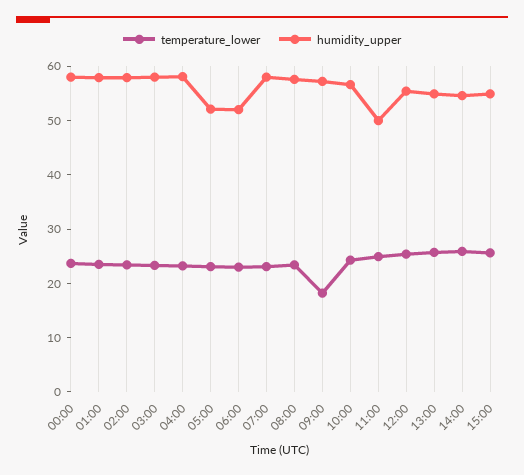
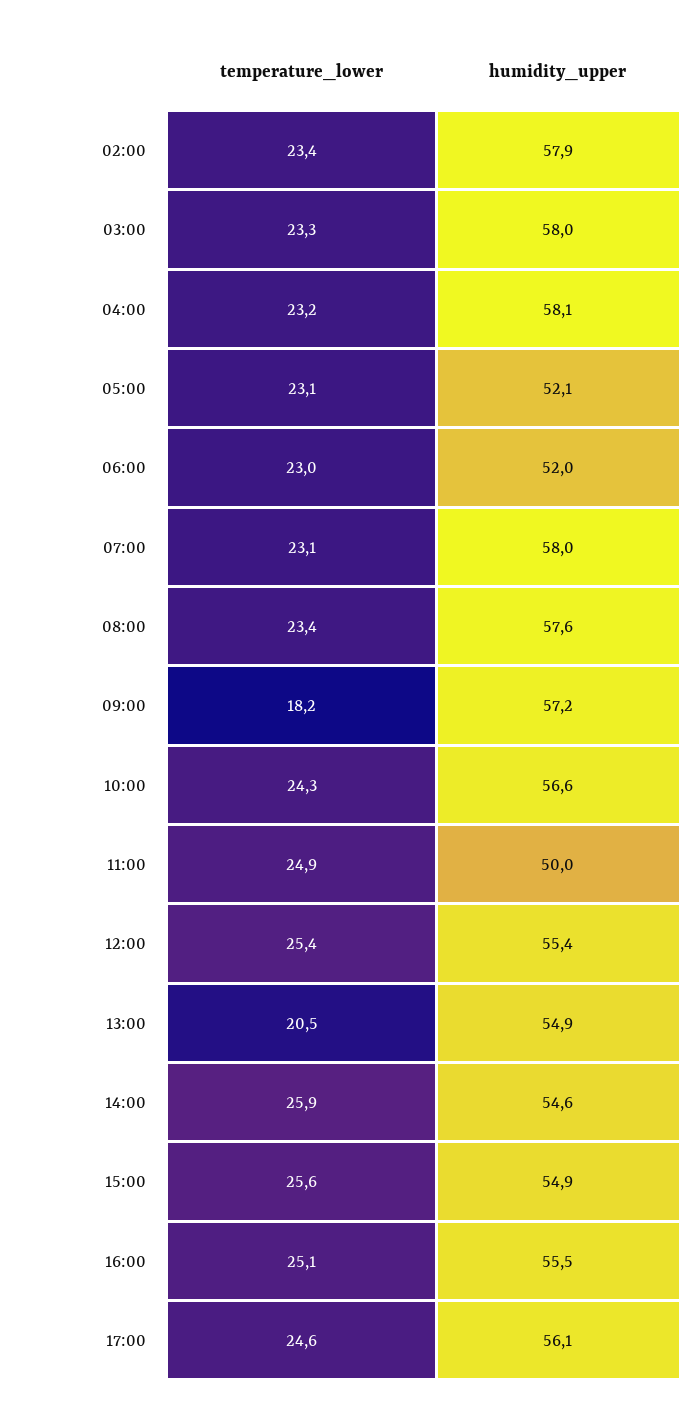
temperature_lower, 00:00: 24 -> none
humidity_upper, 00:00: 58 -> none
temperature_lower, 01:00: 24 -> none
humidity_upper, 01:00: 58 -> none
temperature_lower, 13:00: 26 -> 20.5
temperature_lower, 16:00: none -> 25.1
humidity_upper, 16:00: none -> 55.5
temperature_lower, 17:00: none -> 24.6
humidity_upper, 17:00: none -> 56.1

